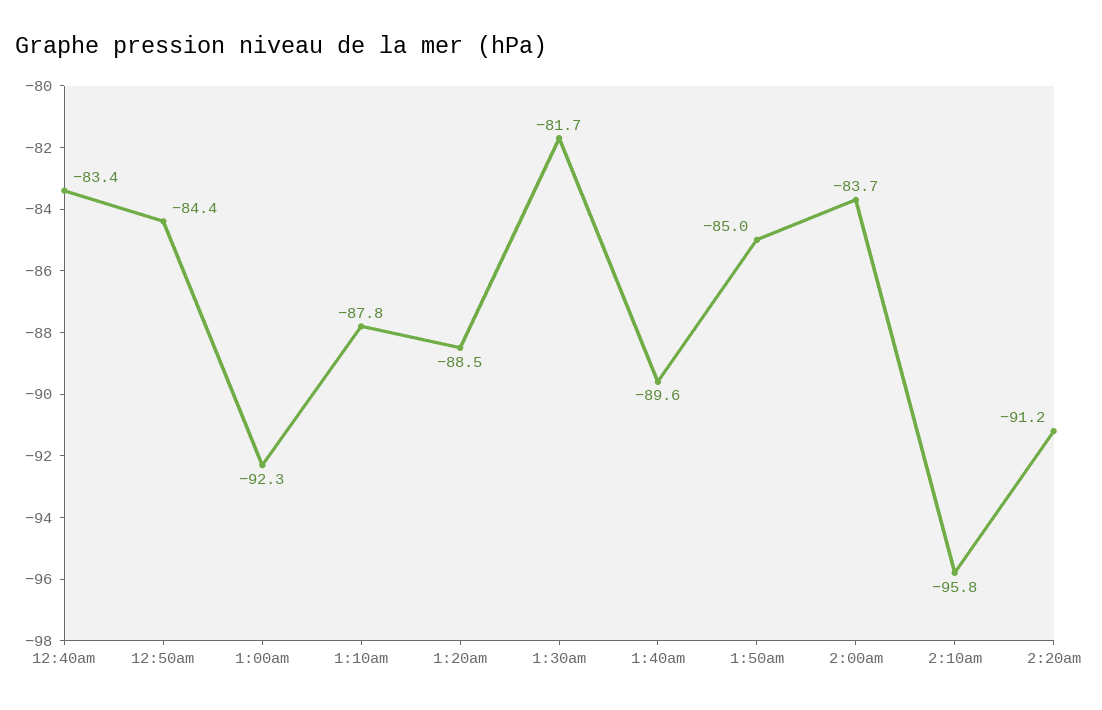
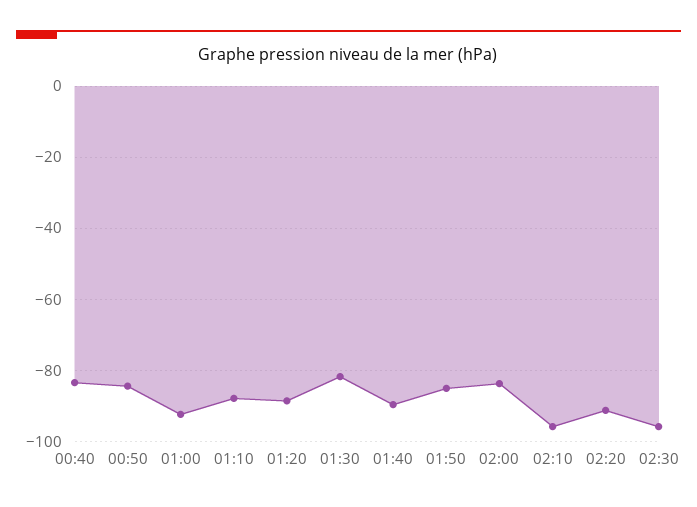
02:30: none -> -96

